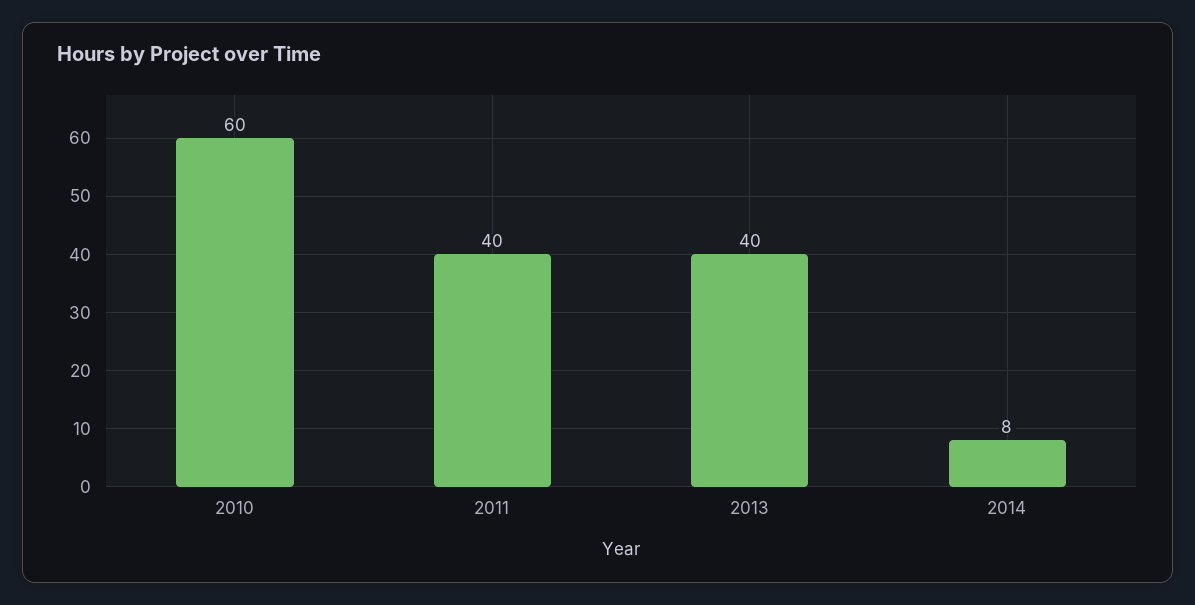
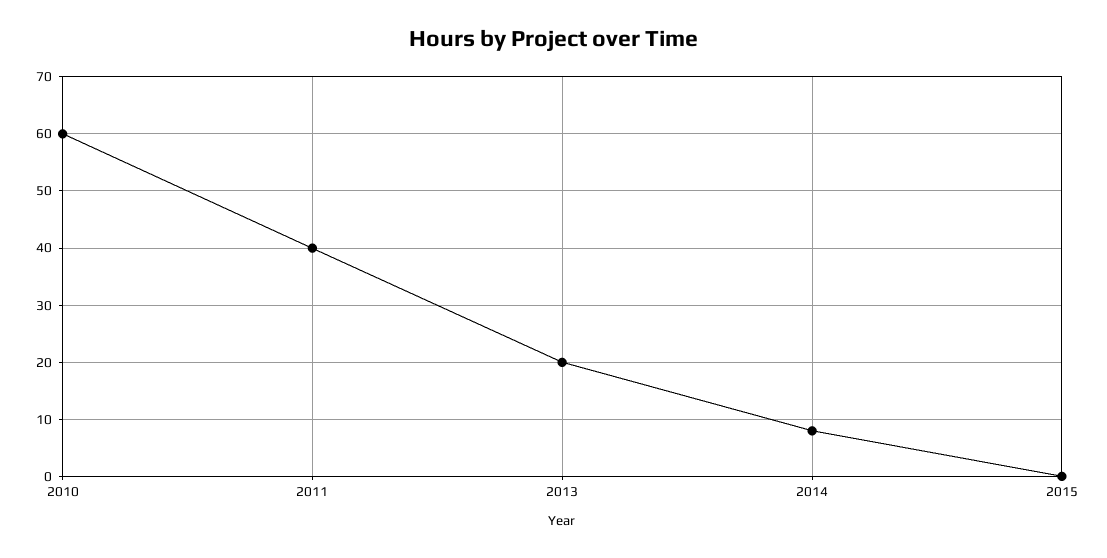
2013: 40 -> 20
2015: none -> 0

